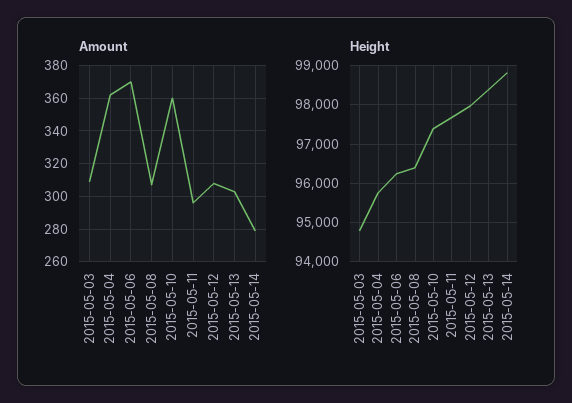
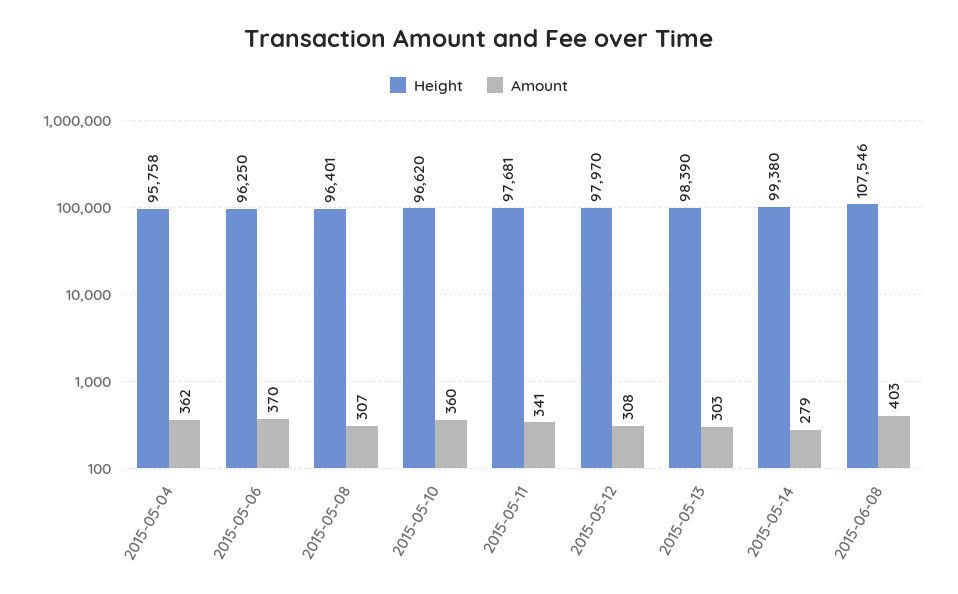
Amount, 2015-05-03: 310 -> none
Amount, 2015-05-11: 295 -> 341
Height, 2015-05-03: 94800 -> none
Height, 2015-05-10: 97400 -> 96620
Height, 2015-05-14: 98800 -> 99380
Height, 2015-06-08: none -> 107546
Amount, 2015-06-08: none -> 403

